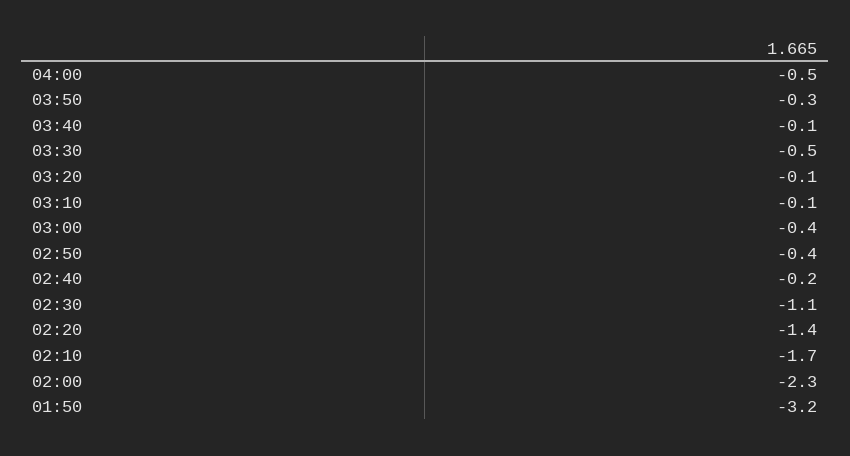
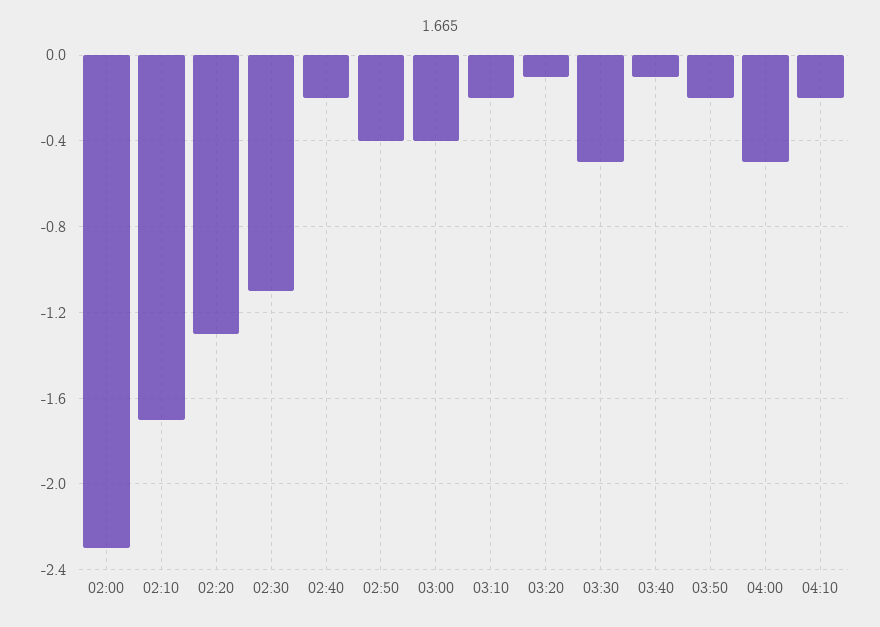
03:50: -0.3 -> -0.2
03:10: -0.1 -> -0.2
02:20: -1.4 -> -1.3
01:50: -3.2 -> none
04:10: none -> -0.2

